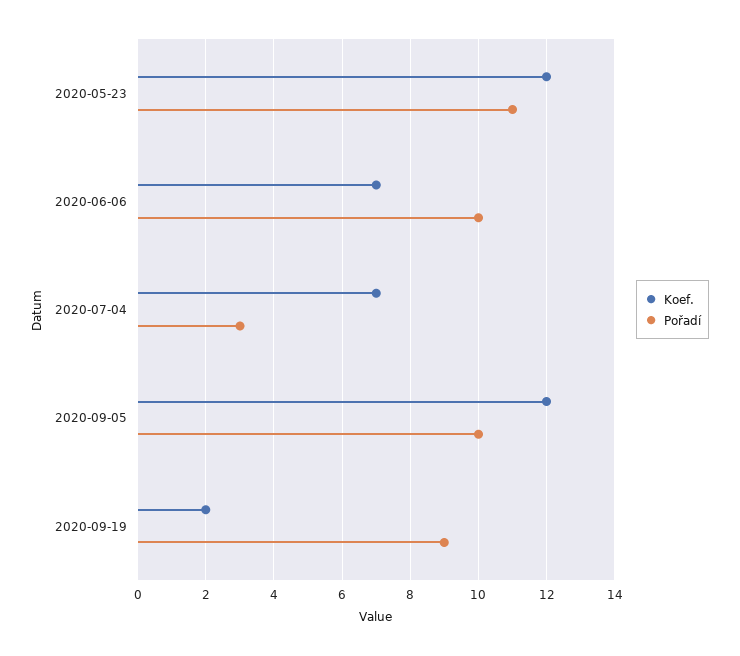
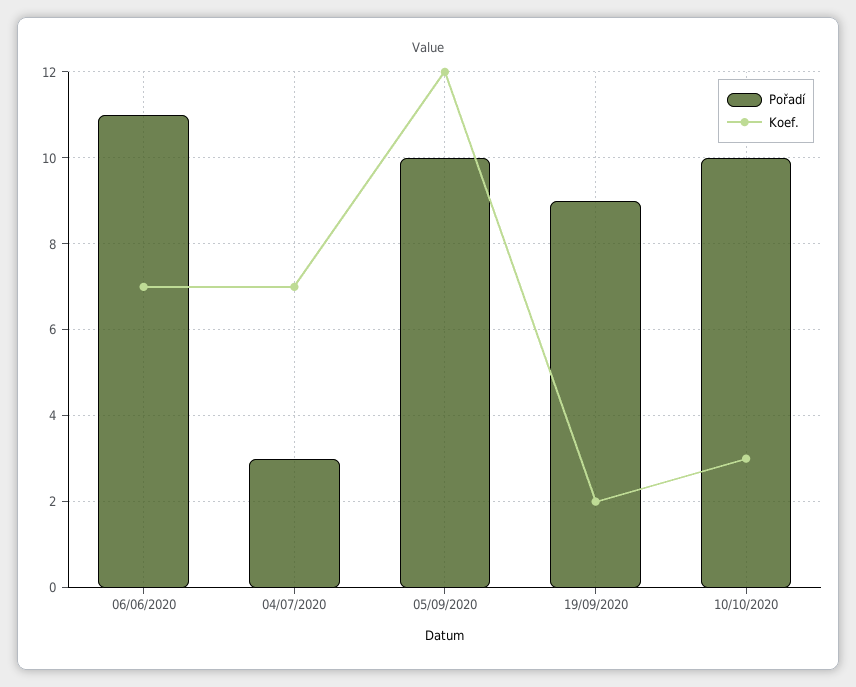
Koef., 2020-05-23: 12 -> none
Pořadí, 2020-05-23: 11 -> none
Pořadí, 2020-06-06: 10 -> 11
Pořadí, 10/10/2020: none -> 10
Koef., 10/10/2020: none -> 3

